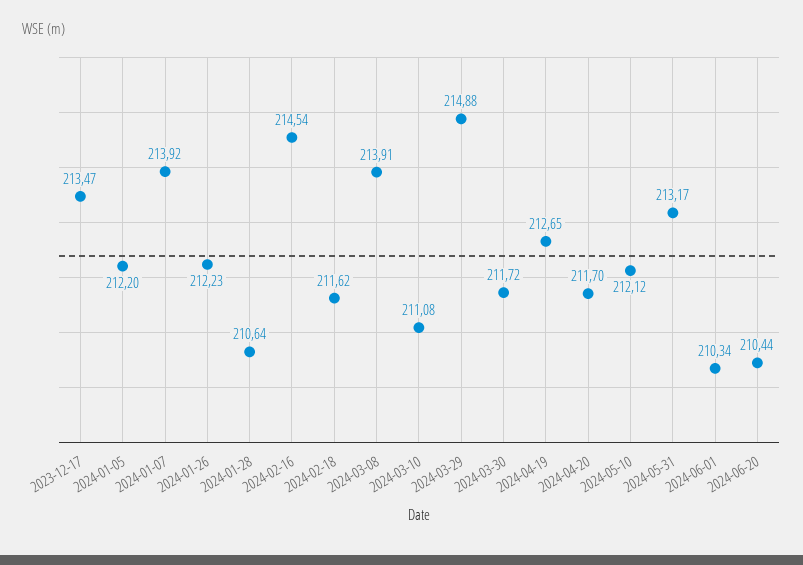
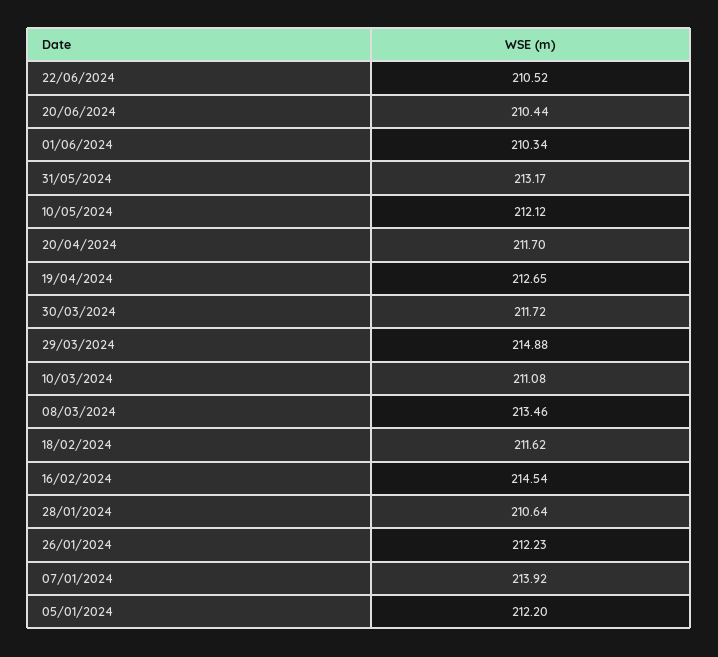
2023-12-17: 213.47 -> none
2024-03-08: 213.91 -> 213.46
22/06/2024: none -> 210.52

